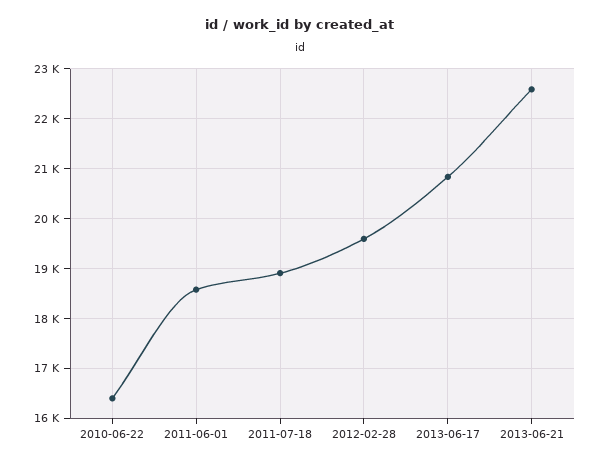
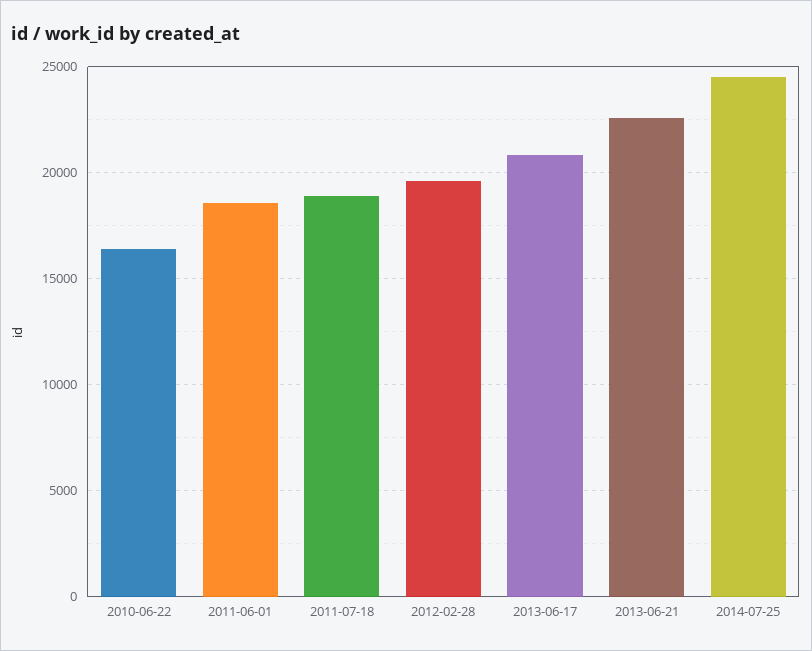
2014-07-25: none -> 24500

